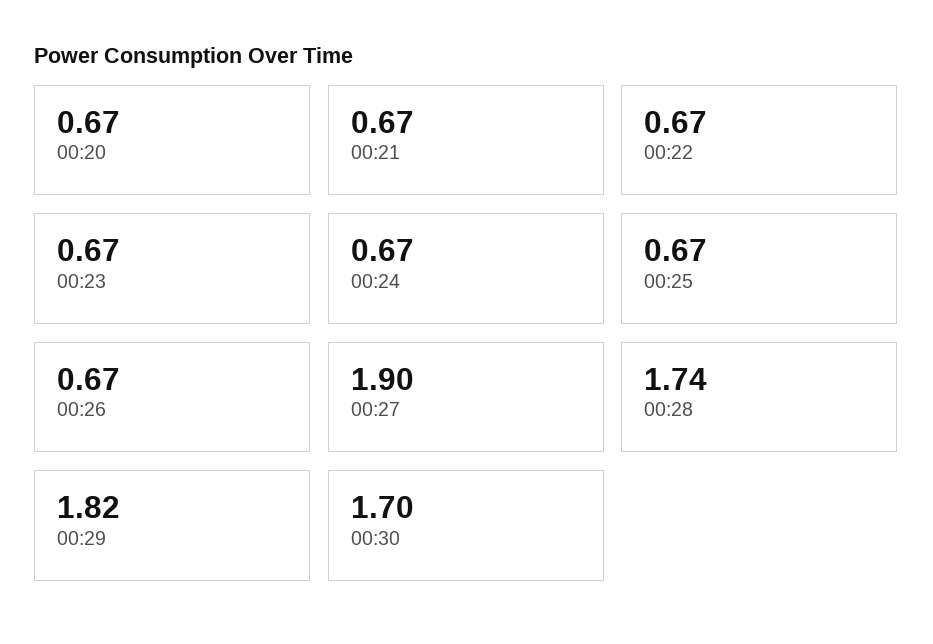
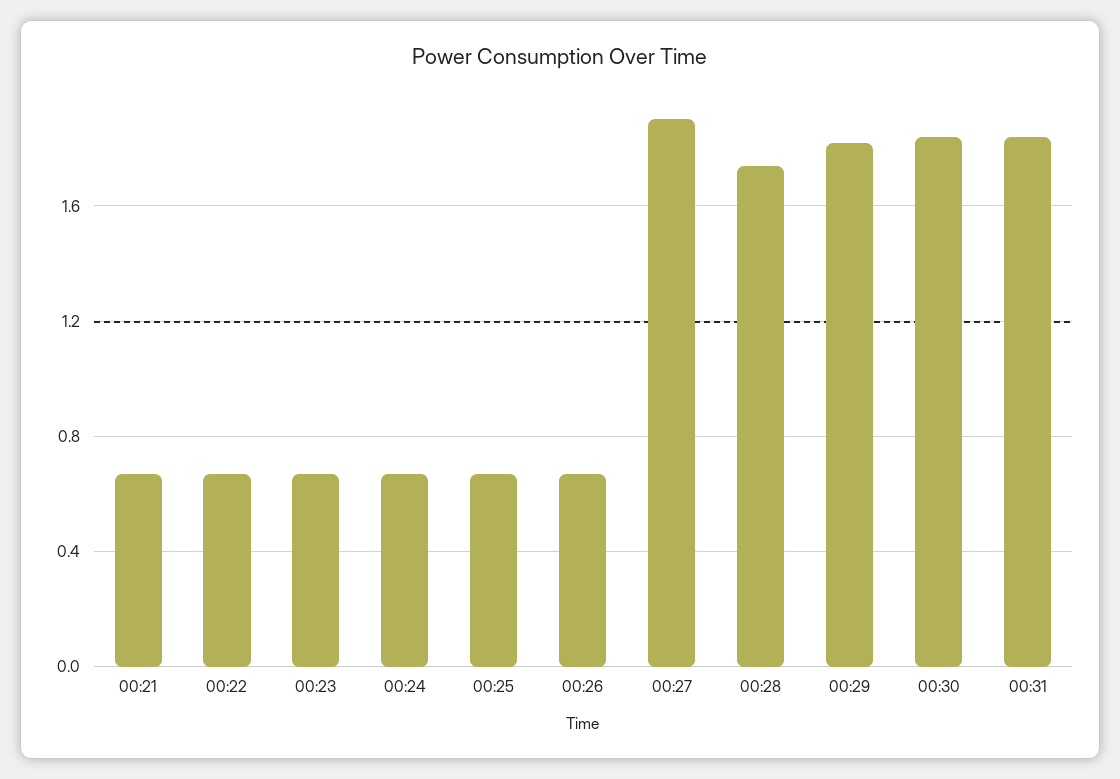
00:20: 0.67 -> none
00:30: 1.7 -> 1.85
00:31: none -> 1.85

